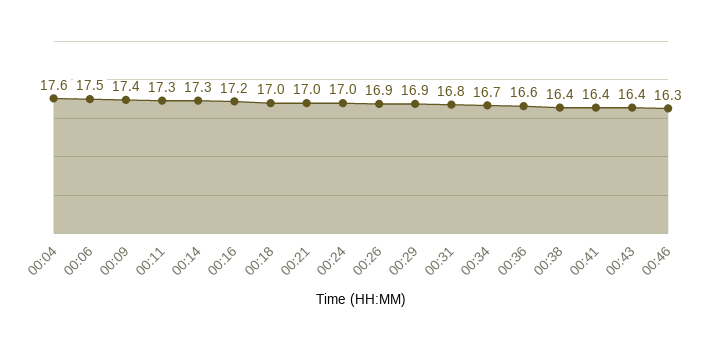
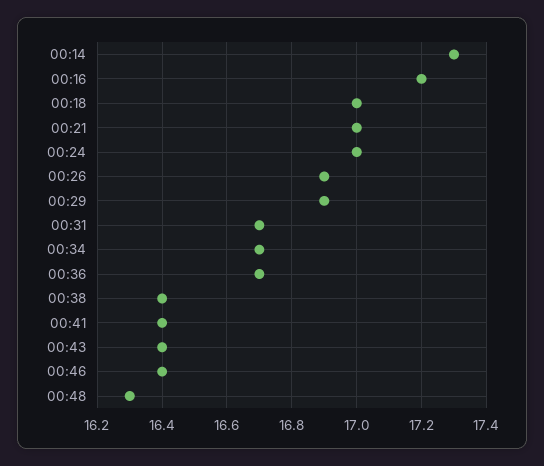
00:04: 17.6 -> none
00:06: 17.5 -> none
00:09: 17.4 -> none
00:11: 17.3 -> none
00:31: 16.8 -> 16.7
00:36: 16.6 -> 16.7
00:46: 16.3 -> 16.4
00:48: none -> 16.3

